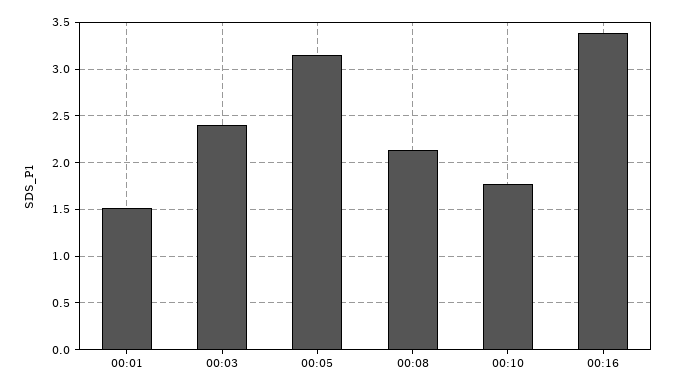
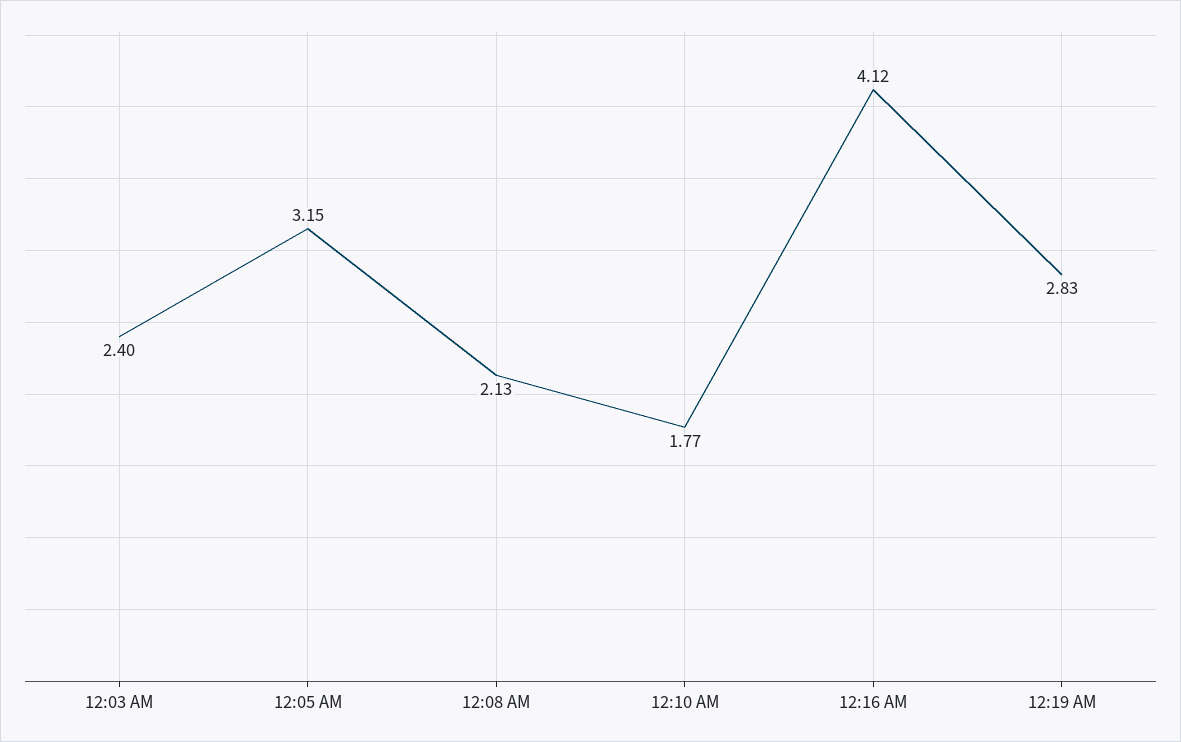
00:01: 1.5 -> none
00:16: 3.4 -> 4.12
12:19 AM: none -> 2.83

